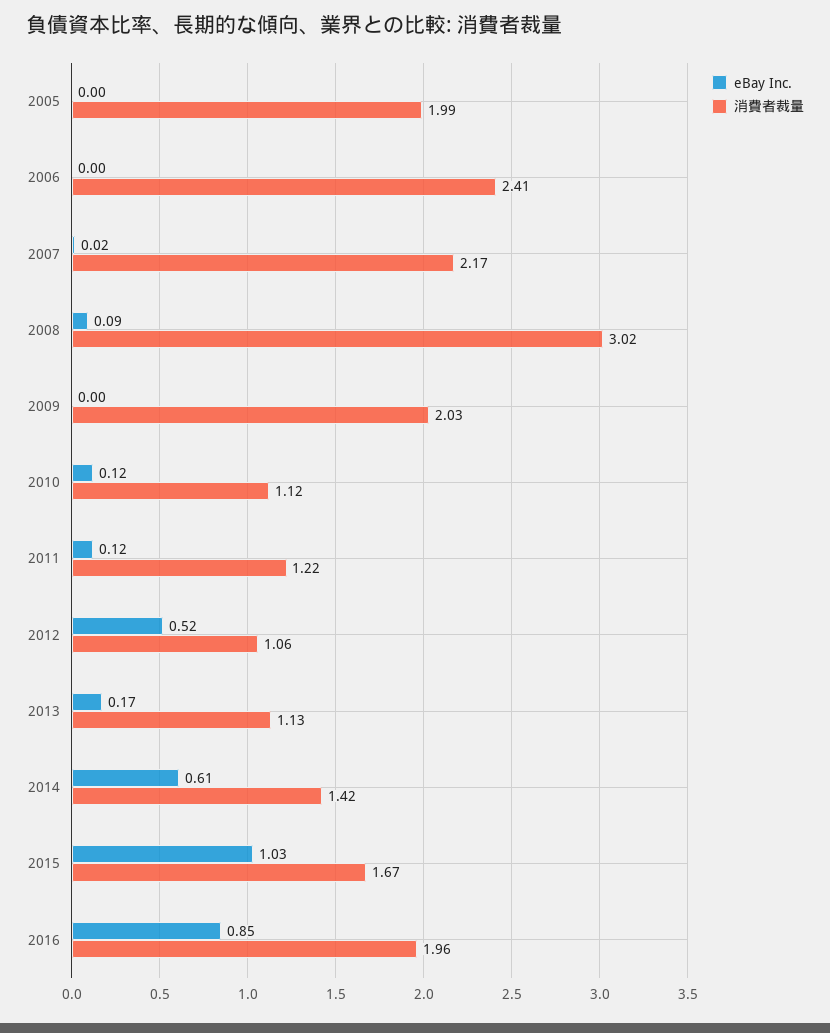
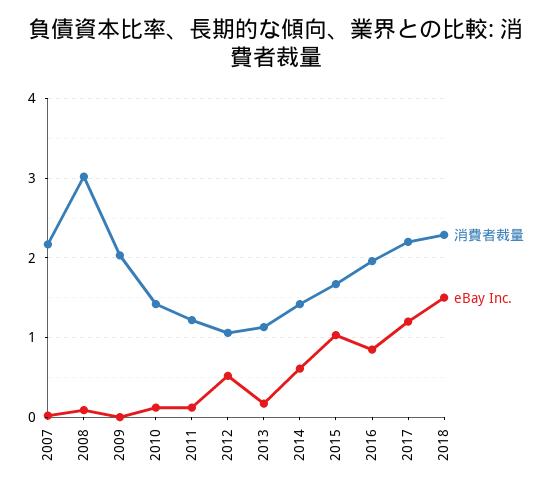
eBay Inc., 2005: 0 -> none
消費者裁量, 2005: 1.99 -> none
eBay Inc., 2006: 0 -> none
消費者裁量, 2006: 2.41 -> none
消費者裁量, 2010: 1.12 -> 1.4
消費者裁量, 2017: none -> 2.2
eBay Inc., 2017: none -> 1.2
消費者裁量, 2018: none -> 2.3
eBay Inc., 2018: none -> 1.5

